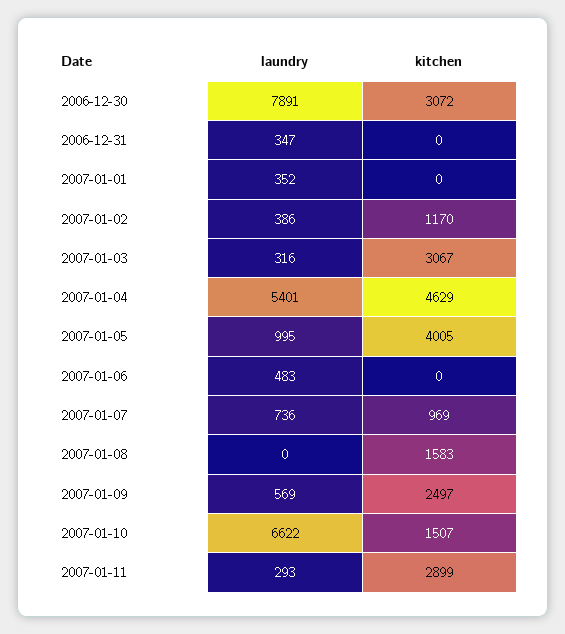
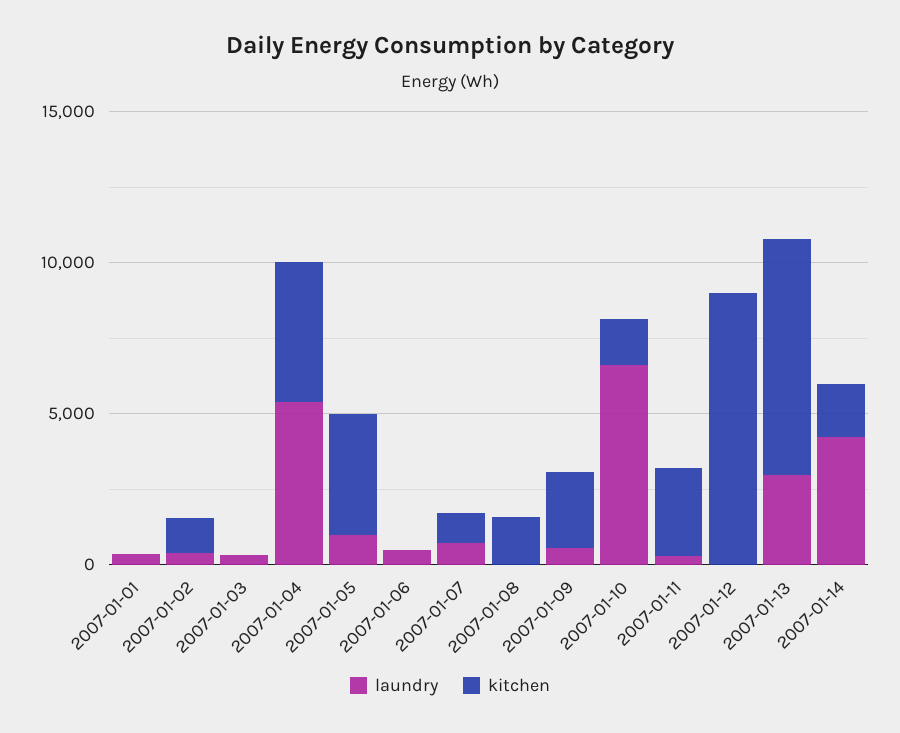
laundry, 2006-12-30: 7891 -> none
kitchen, 2006-12-30: 3072 -> none
laundry, 2006-12-31: 347 -> none
kitchen, 2006-12-31: 0 -> none
kitchen, 2007-01-03: 3067 -> 0
laundry, 2007-01-12: none -> 0
kitchen, 2007-01-12: none -> 9000
laundry, 2007-01-13: none -> 3000
kitchen, 2007-01-13: none -> 8000
laundry, 2007-01-14: none -> 4000
kitchen, 2007-01-14: none -> 2000

